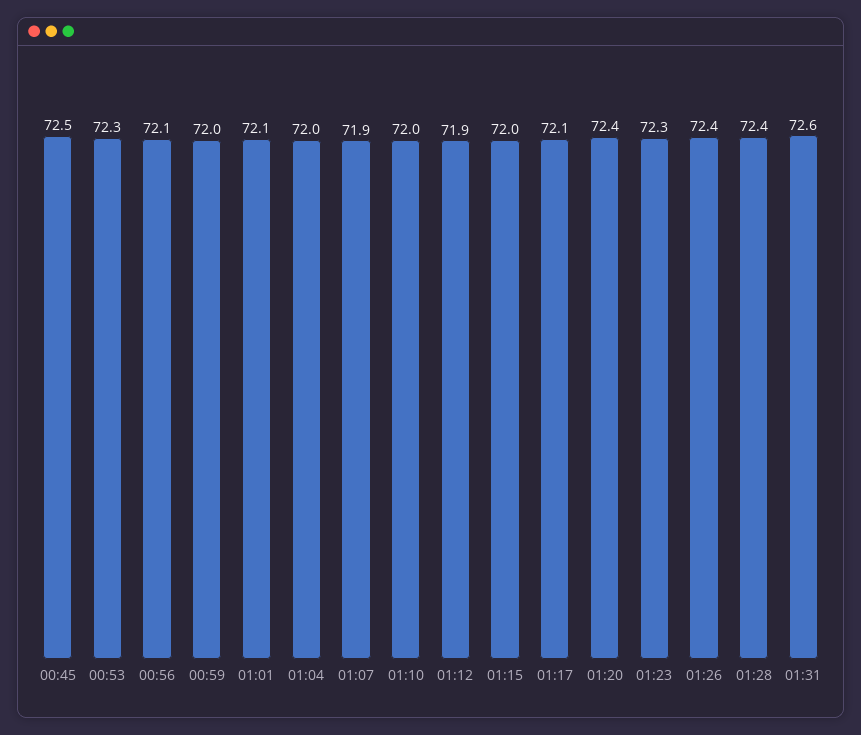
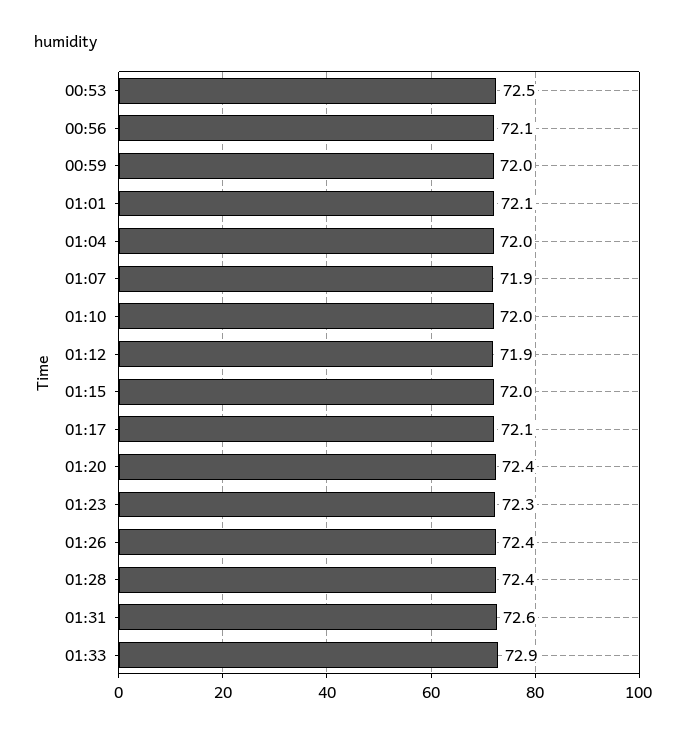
00:45: 72.5 -> none
00:53: 72.3 -> 72.5
01:33: none -> 72.9

